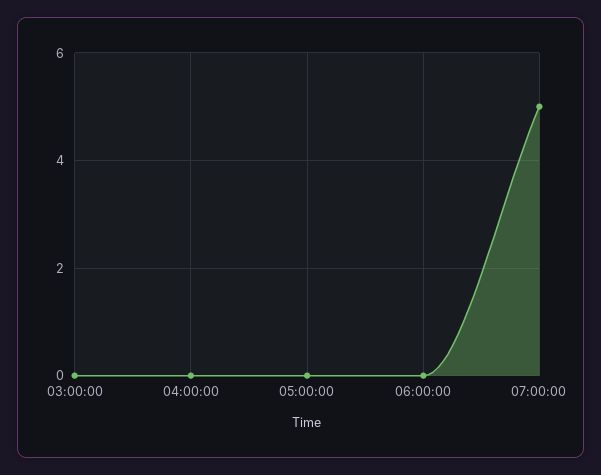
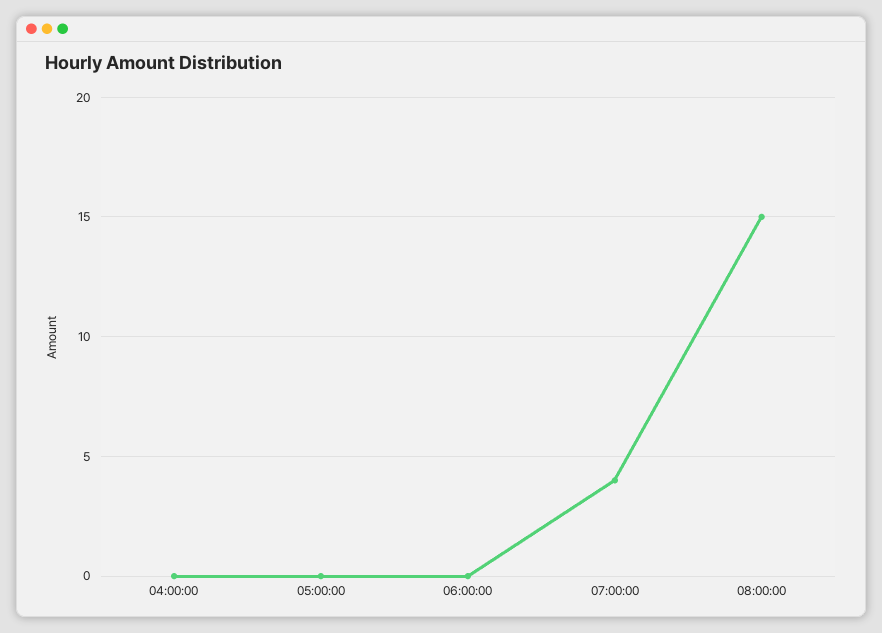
03:00:00: 0 -> none
07:00:00: 5 -> 4
08:00:00: none -> 15

